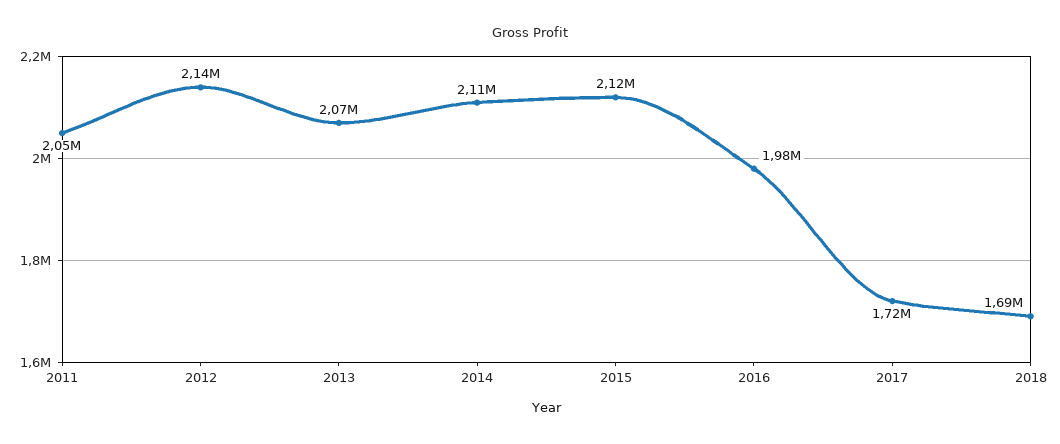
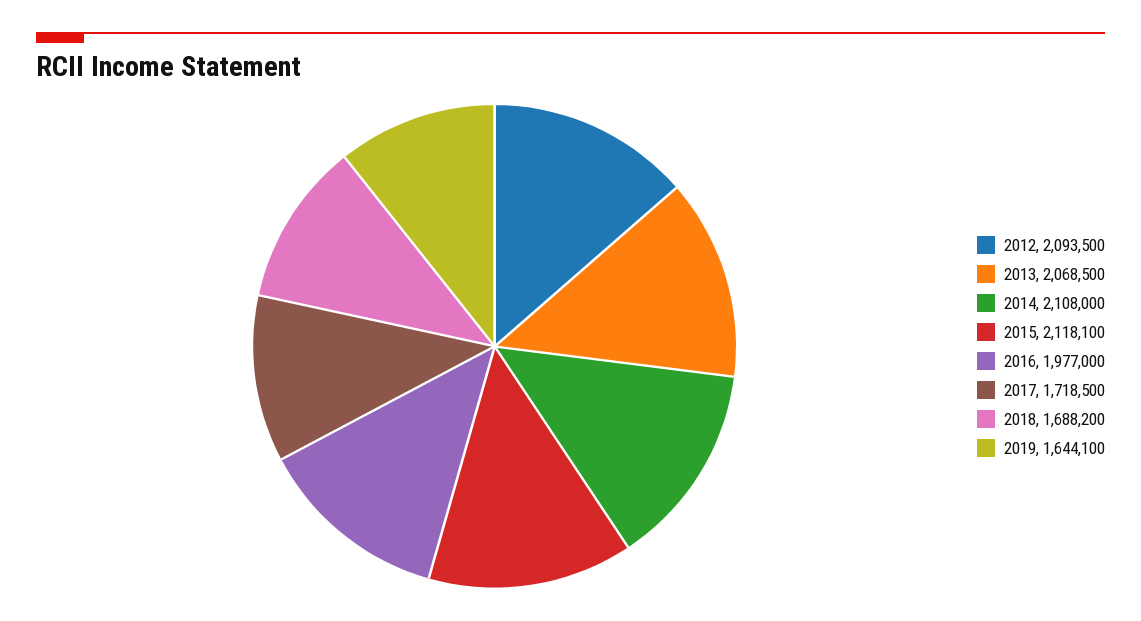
2011: 2050000 -> none
2012: 2140000 -> 2093500
2019: none -> 1644100

